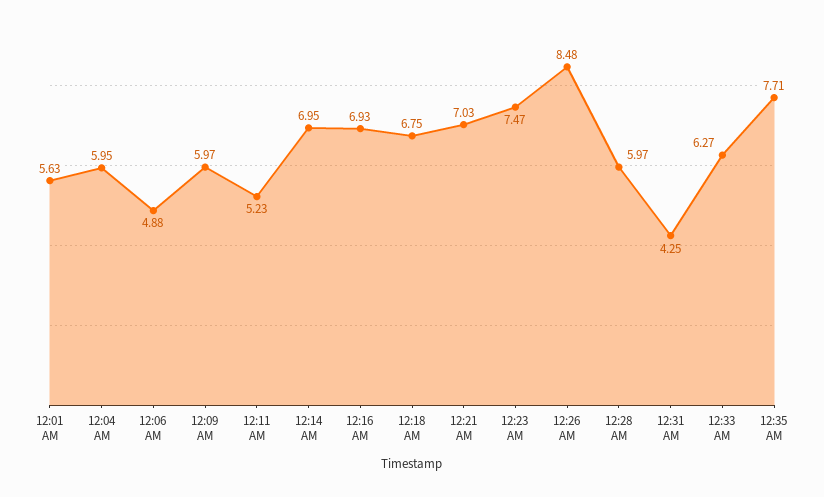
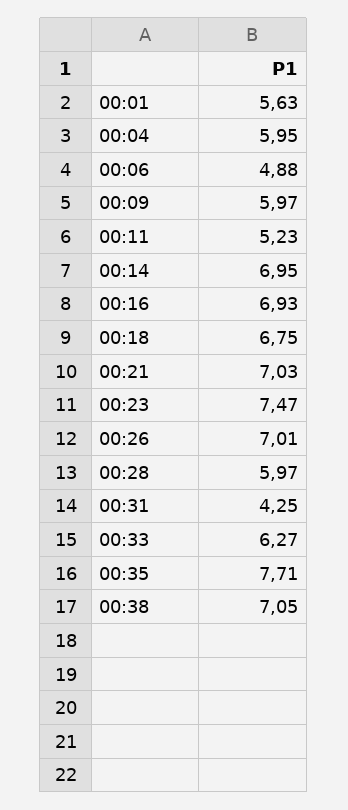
12:26 AM: 8.48 -> 7.01
00:38: none -> 7.05

